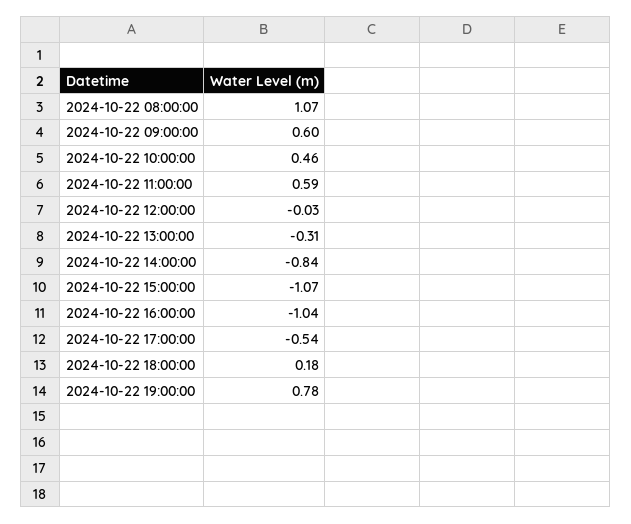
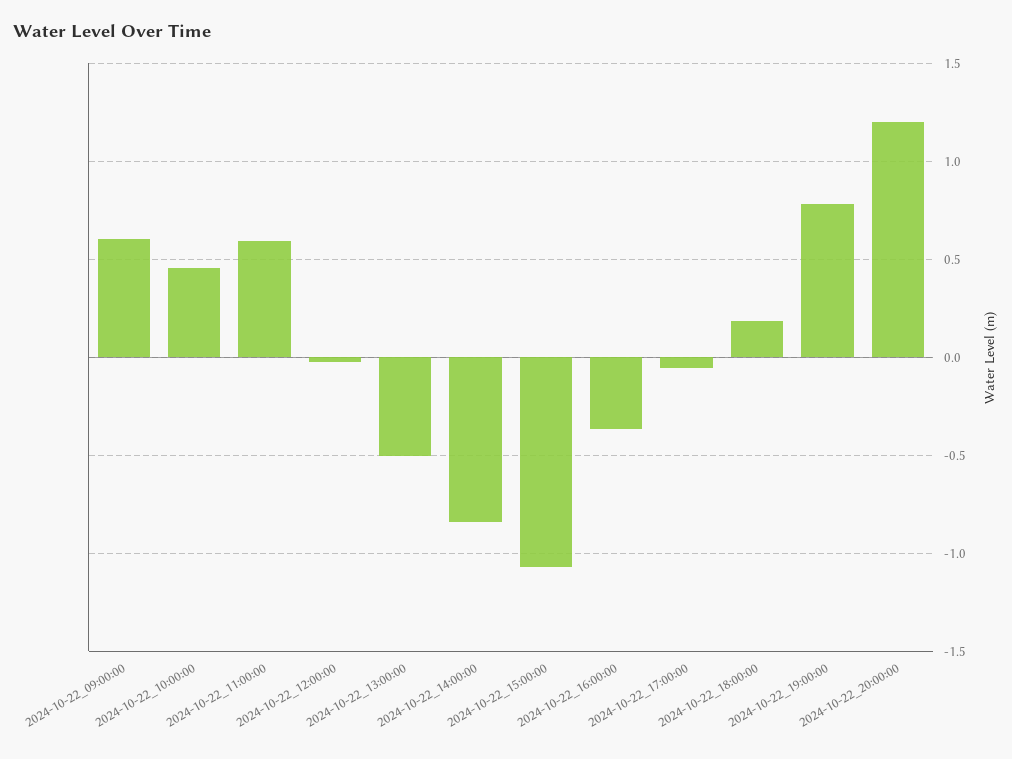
2024-10-22 08:00:00: 1.07 -> none
2024-10-22 13:00:00: -0.31 -> -0.5
2024-10-22 16:00:00: -1.04 -> -0.35
2024-10-22 17:00:00: -0.54 -> -0.05
2024-10-22_20:00:00: none -> 1.2

